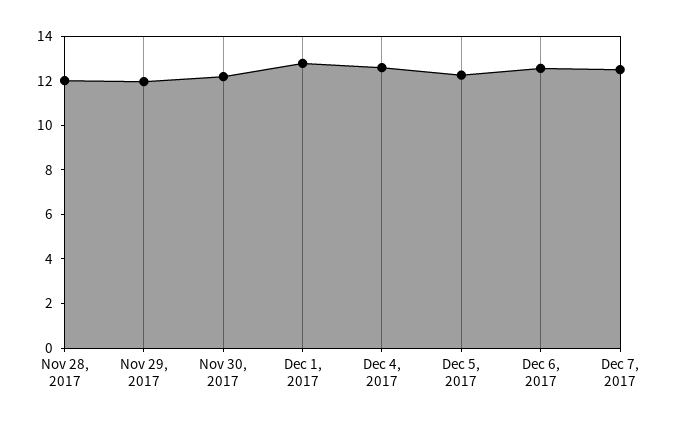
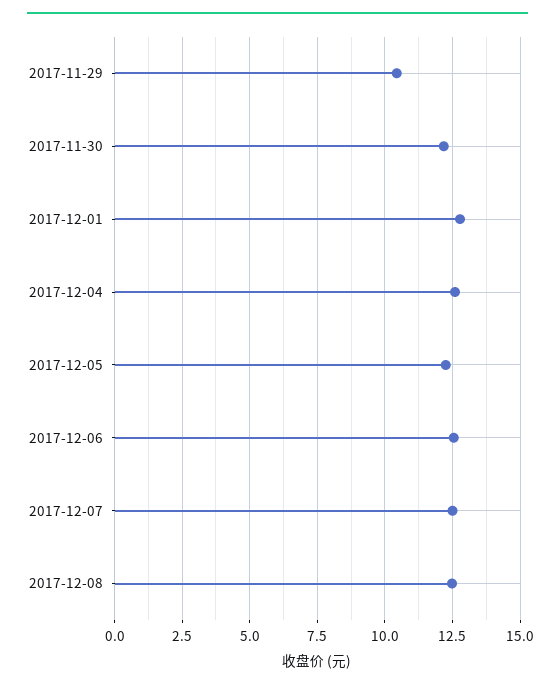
Nov 28, 2017: 12 -> none
Nov 29, 2017: 12 -> 10.5
2017-12-08: none -> 12.5

